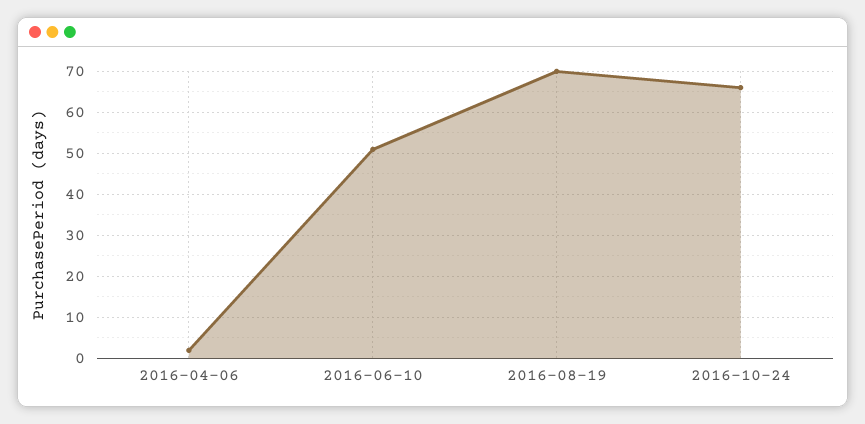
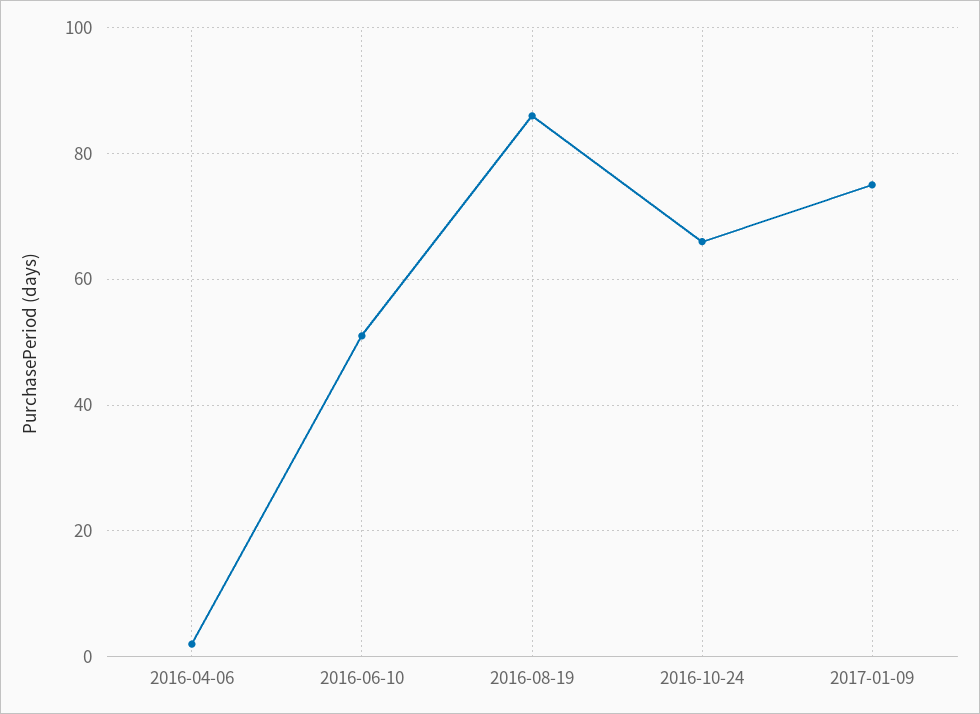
2016-08-19: 70 -> 85
2017-01-09: none -> 75

